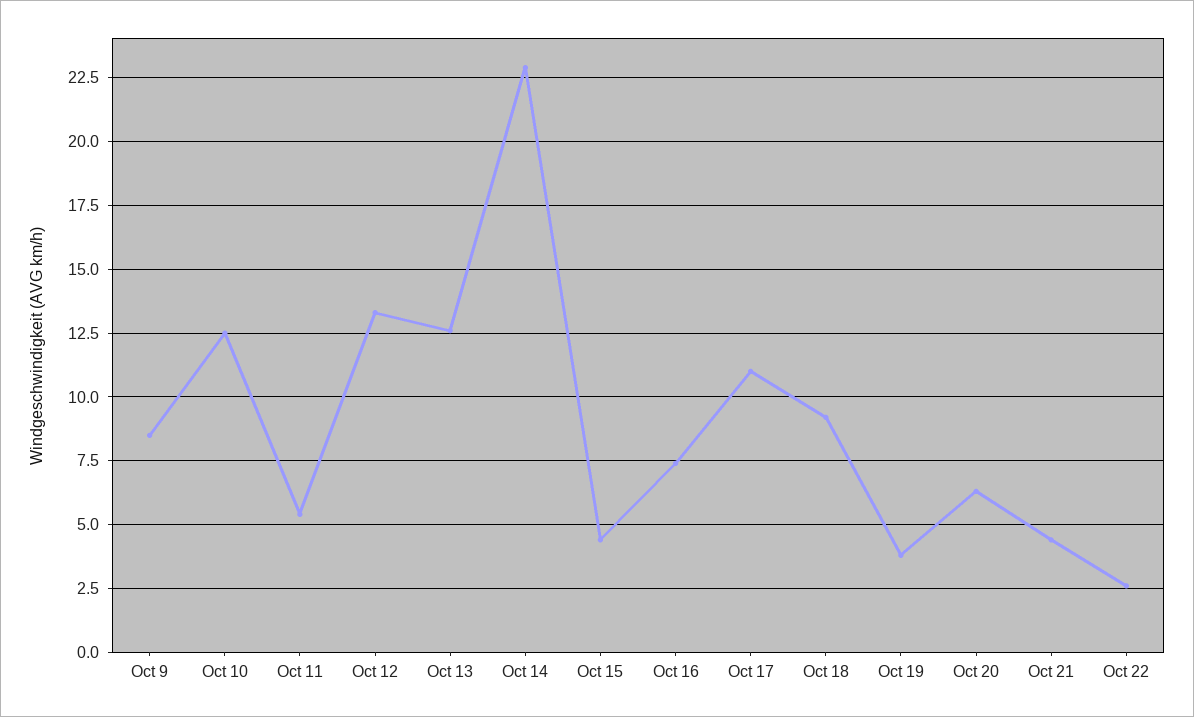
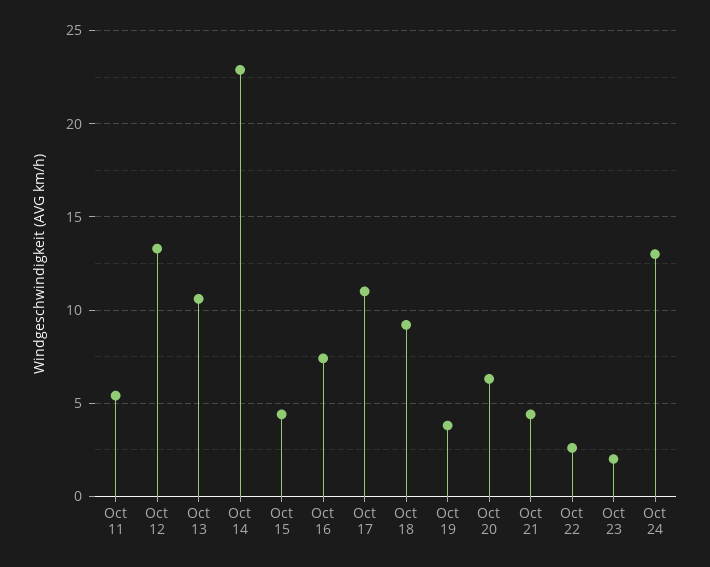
Oct 9: 8.5 -> none
Oct 10: 12.5 -> none
Oct 13: 12.5 -> 10.5
Oct 23: none -> 2
Oct 24: none -> 13

